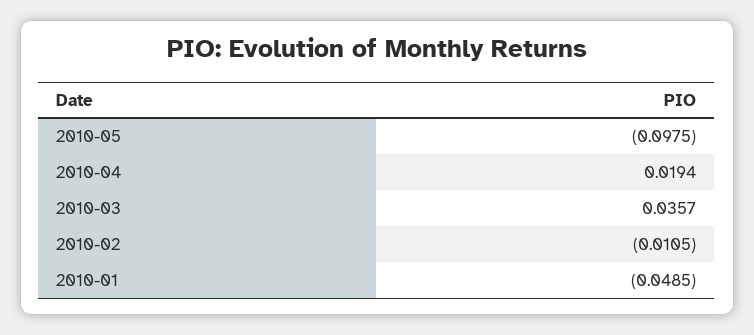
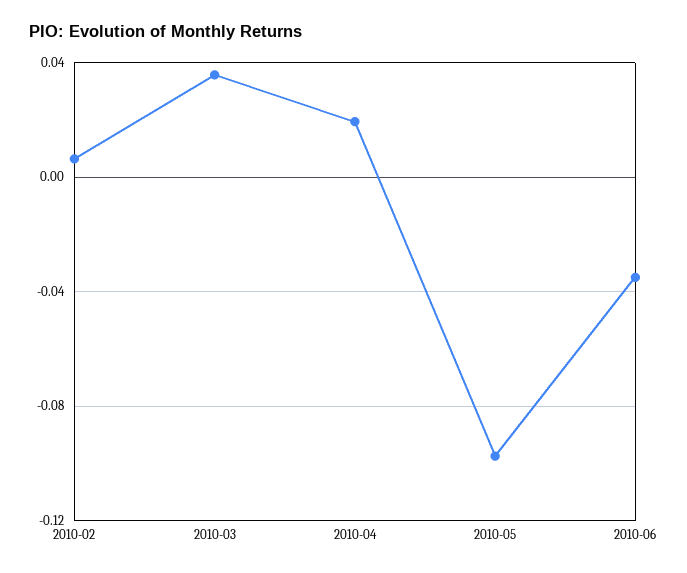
2010-02: -0.0105 -> 0.005
2010-01: -0.0485 -> none
2010-06: none -> -0.035

